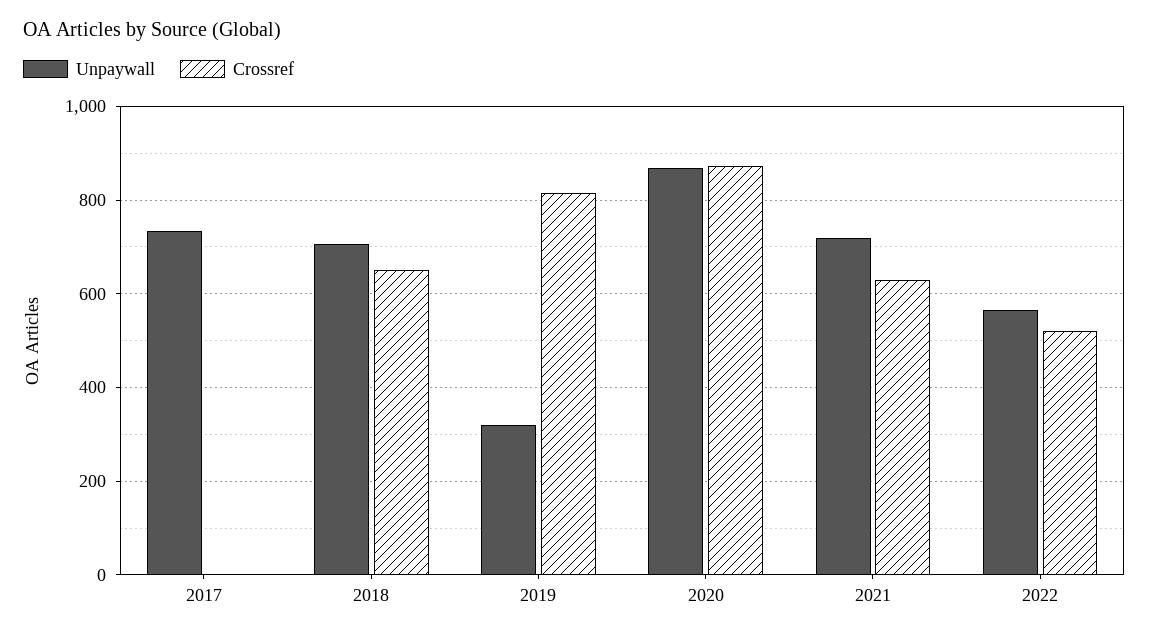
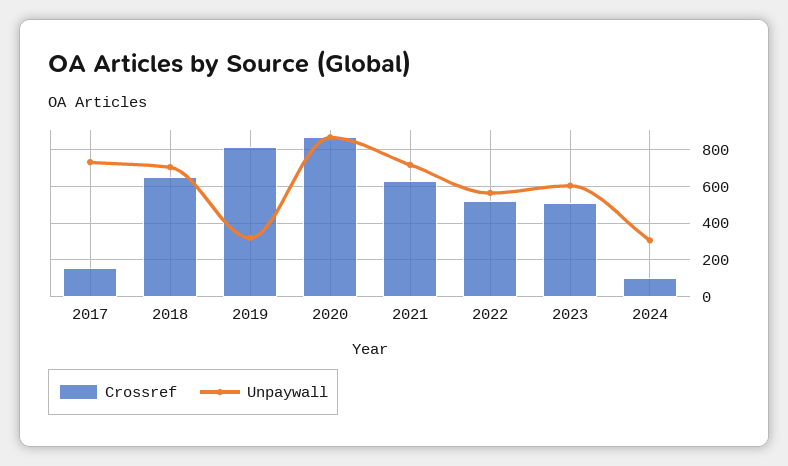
Crossref, 2017: 0 -> 150
Crossref, 2023: none -> 500
Unpaywall, 2023: none -> 600
Crossref, 2024: none -> 100
Unpaywall, 2024: none -> 300

